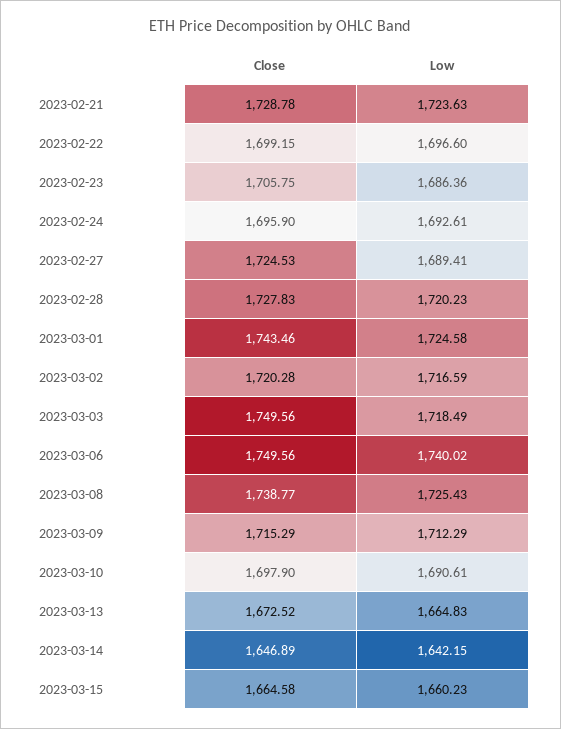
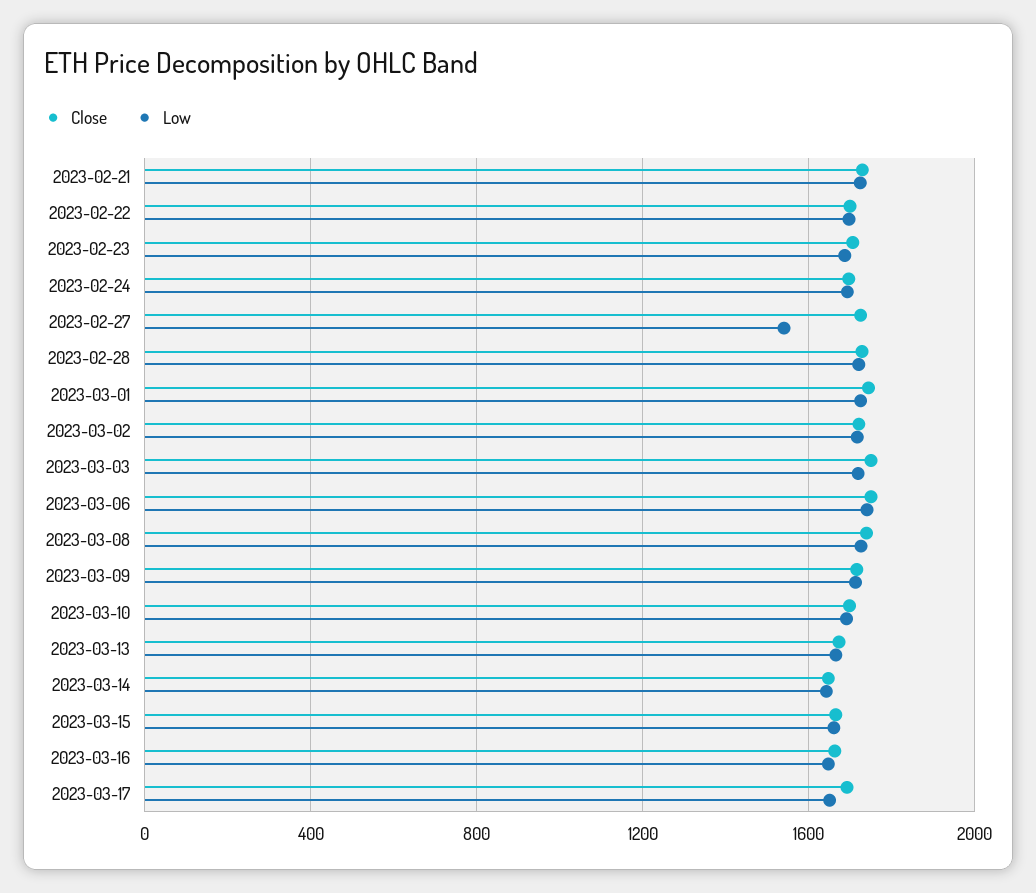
Low, 2023-02-27: 1689.41 -> 1550
Close, 2023-03-16: none -> 1650
Low, 2023-03-16: none -> 1650
Close, 2023-03-17: none -> 1700
Low, 2023-03-17: none -> 1650

